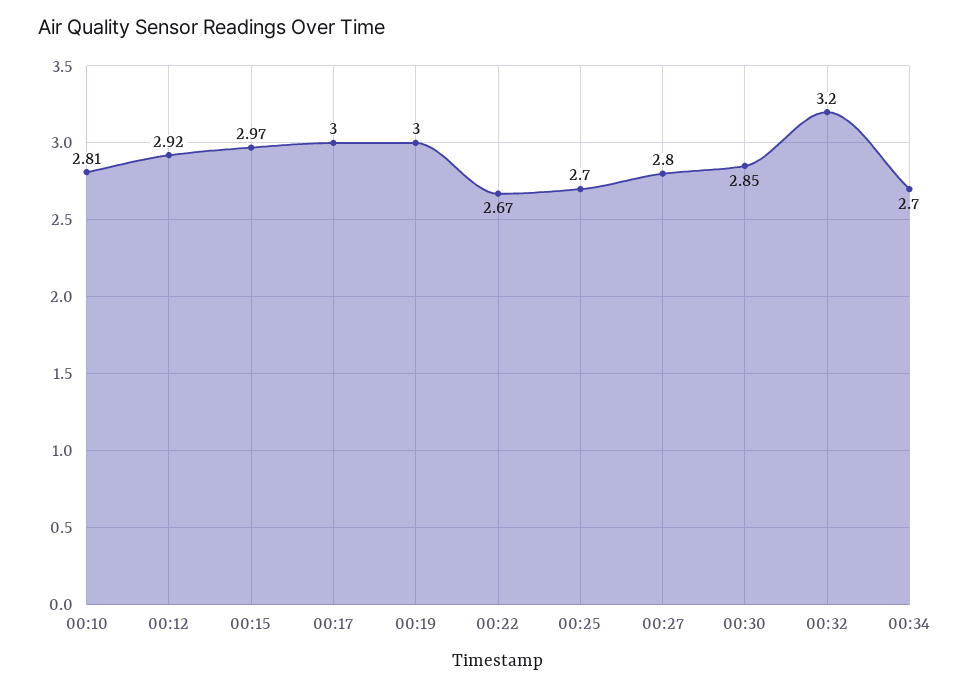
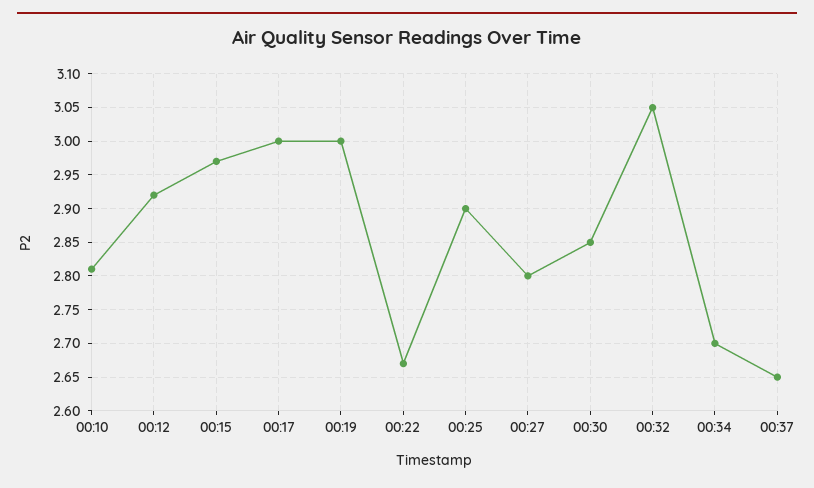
00:25: 2.7 -> 2.9
00:32: 3.2 -> 3.05
00:37: none -> 2.65

